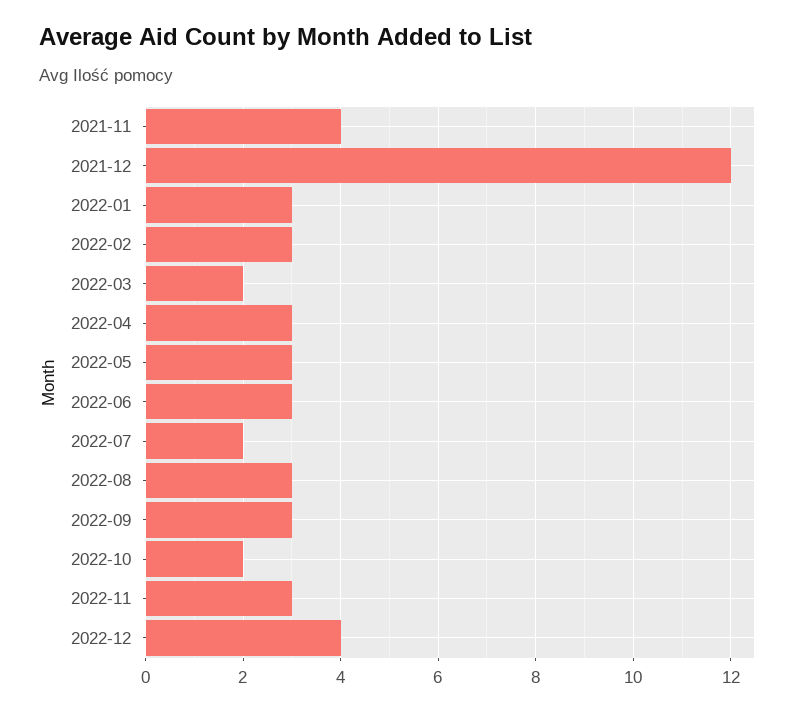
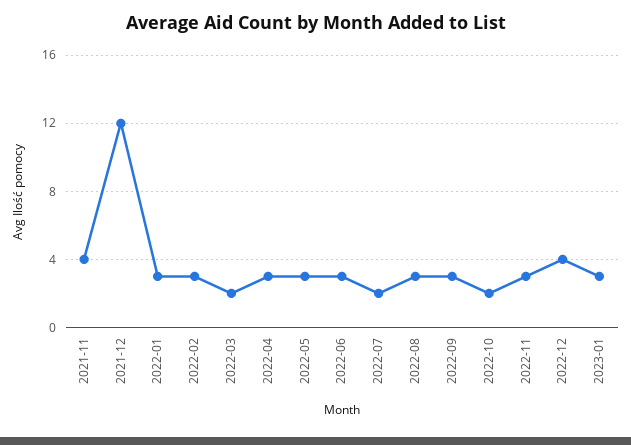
2023-01: none -> 3

